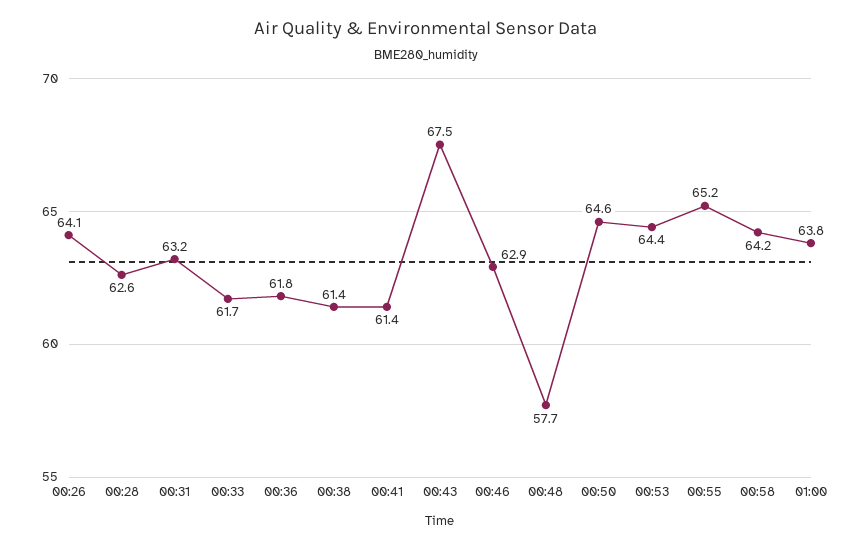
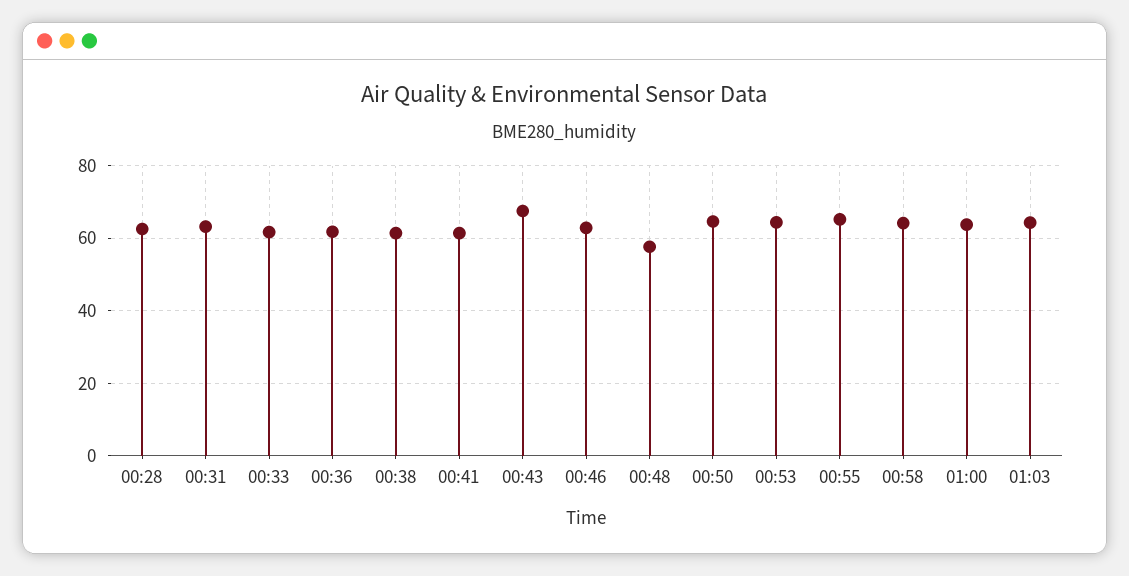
00:26: 64.1 -> none
01:03: none -> 64

